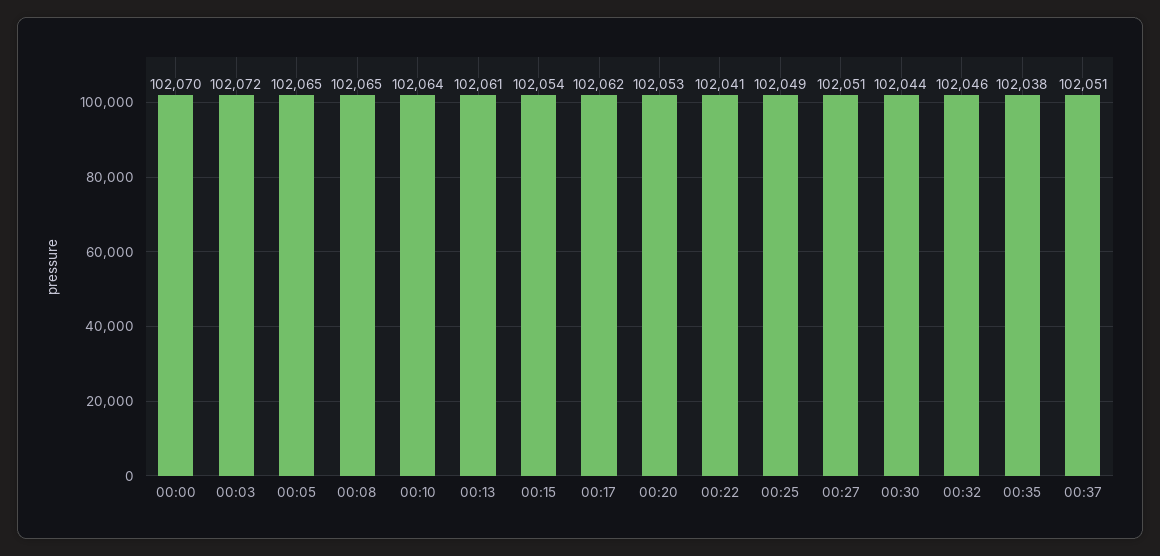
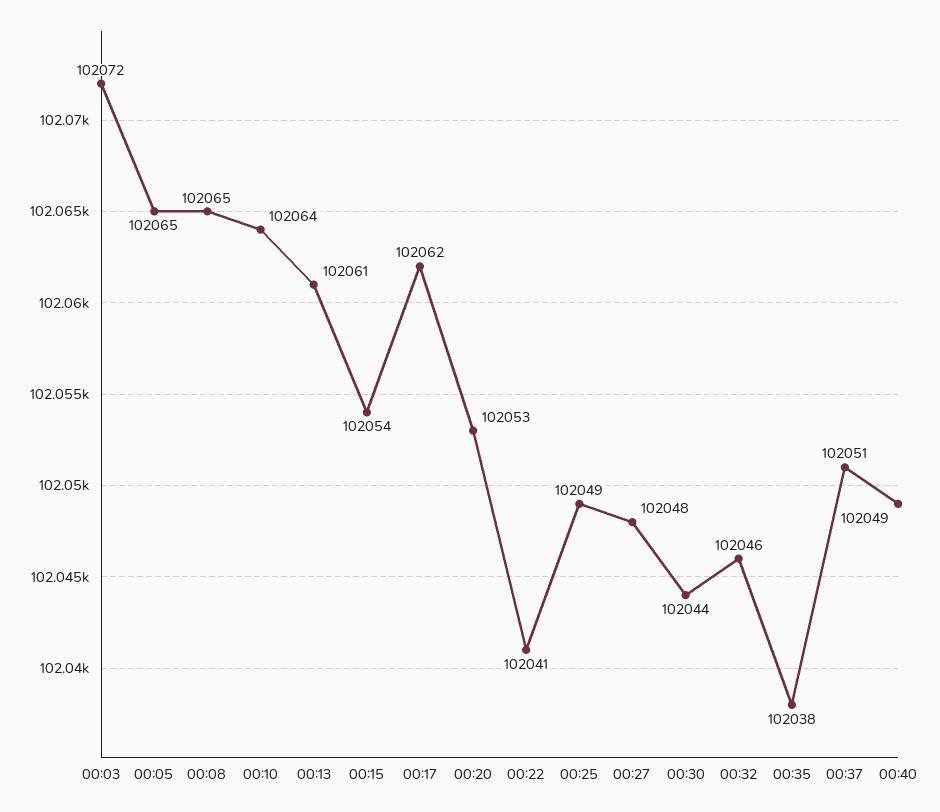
00:00: 102070 -> none
00:27: 102051 -> 102048
00:40: none -> 102049

